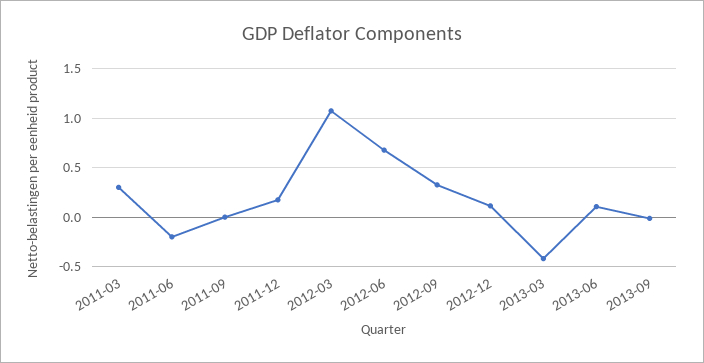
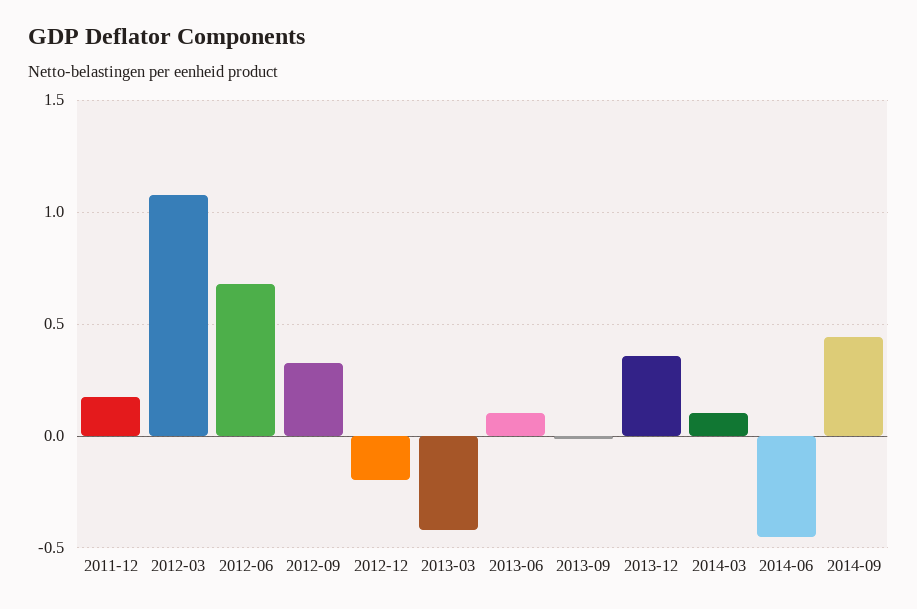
2011-03: 0.3 -> none
2011-06: -0.2 -> none
2011-09: 0 -> none
2012-12: 0.1 -> -0.2
2013-12: none -> 0.35
2014-03: none -> 0.1
2014-06: none -> -0.45
2014-09: none -> 0.45

